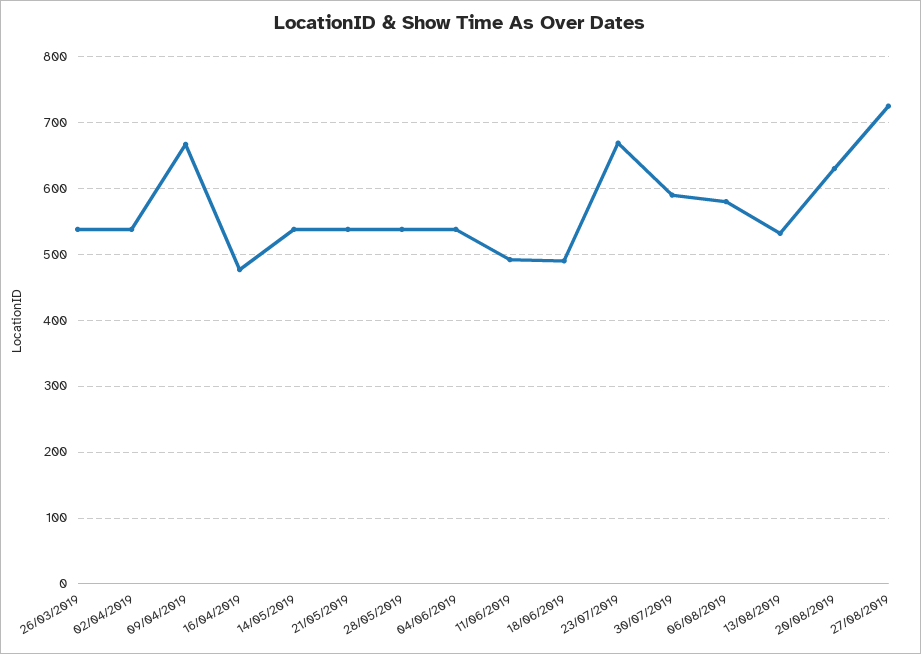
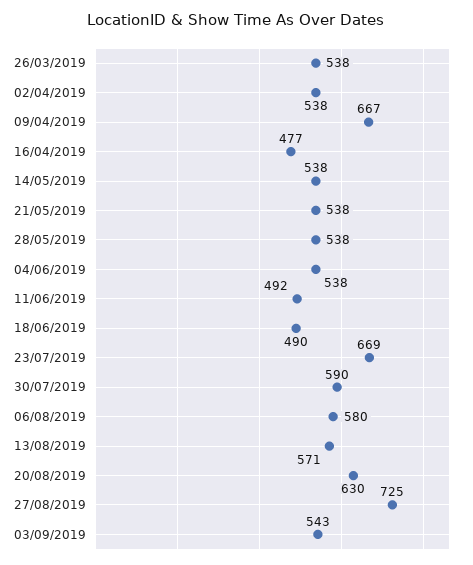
13/08/2019: 530 -> 571
03/09/2019: none -> 543

